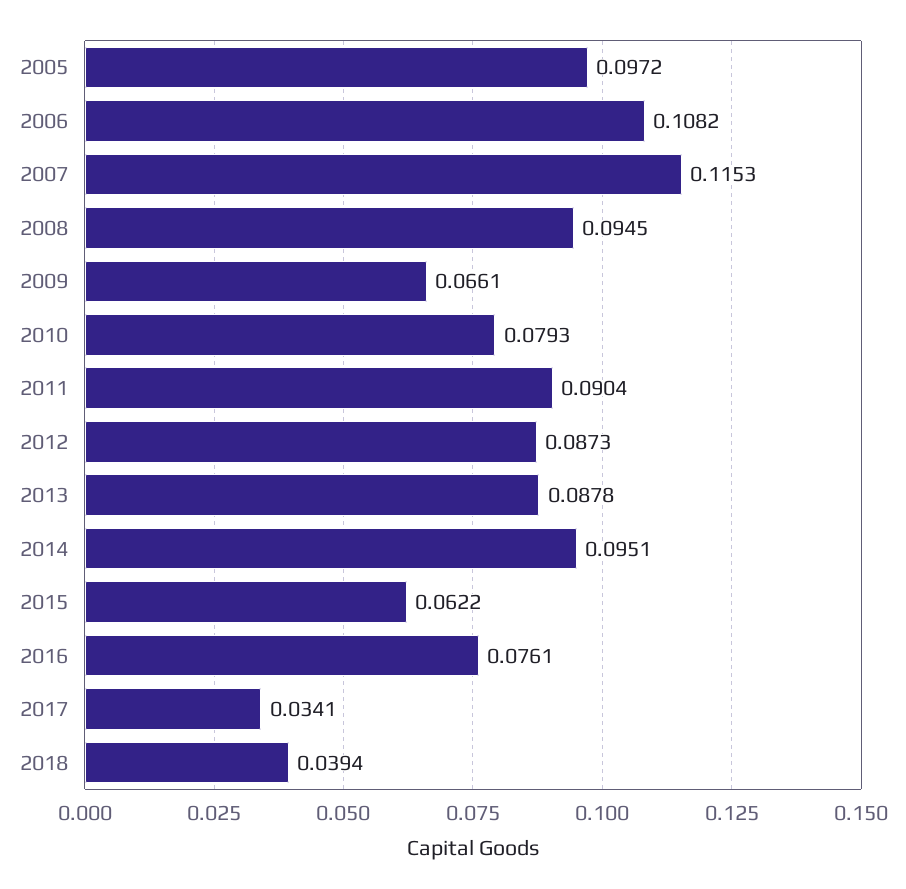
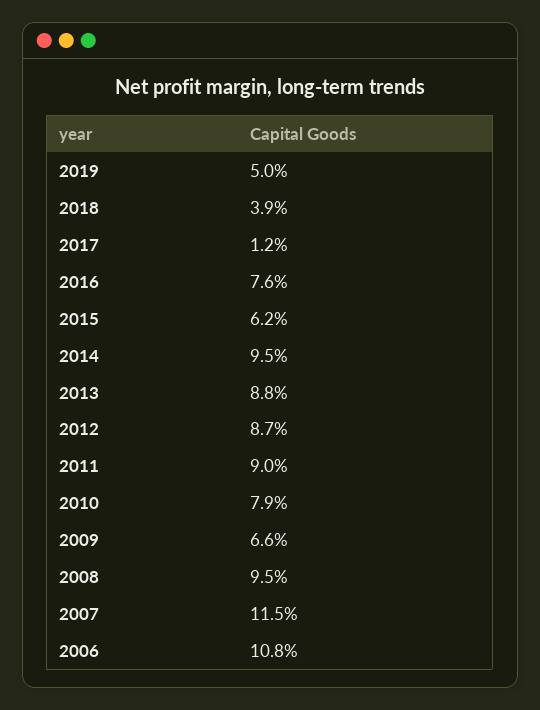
2005: 0.0972 -> none
2017: 0.0341 -> 0.012
2019: none -> 0.05

